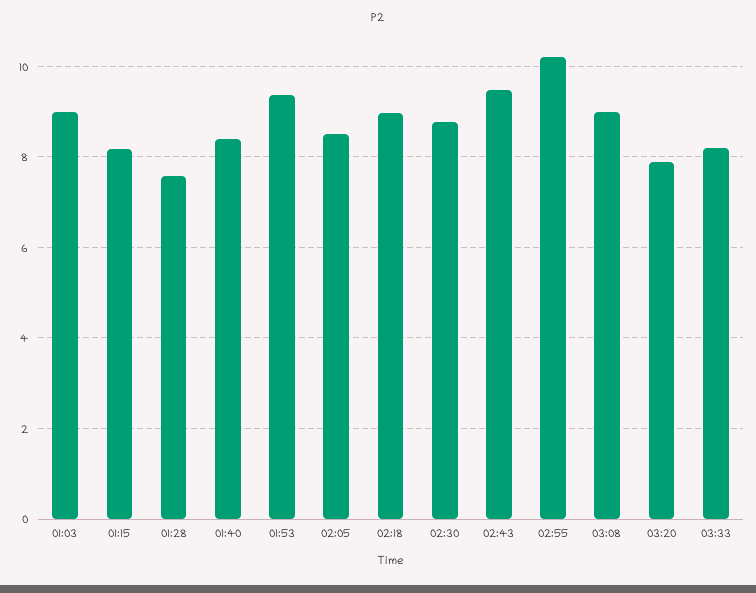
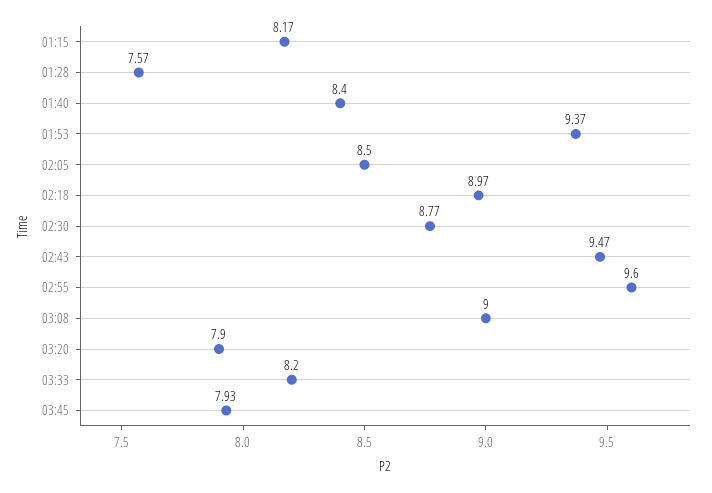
01:03: 9 -> none
02:55: 10.2 -> 9.6
03:45: none -> 7.93

